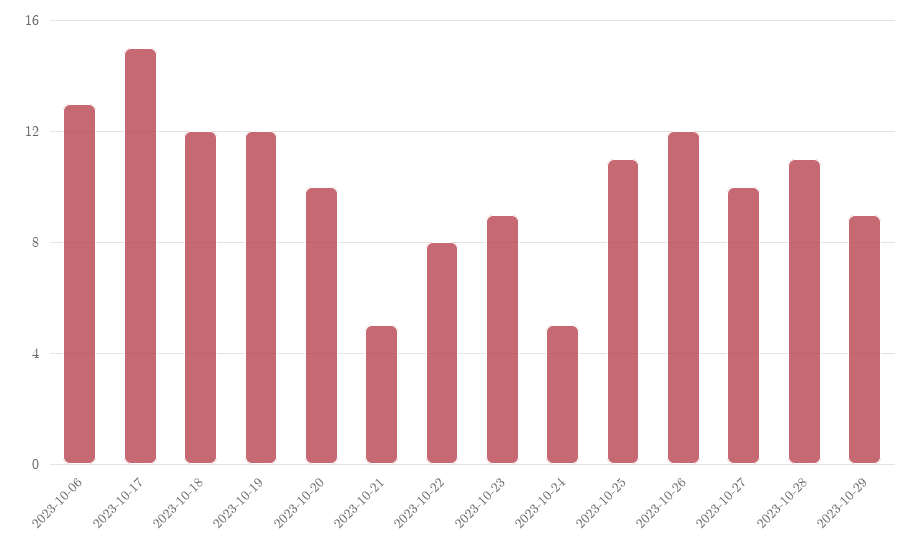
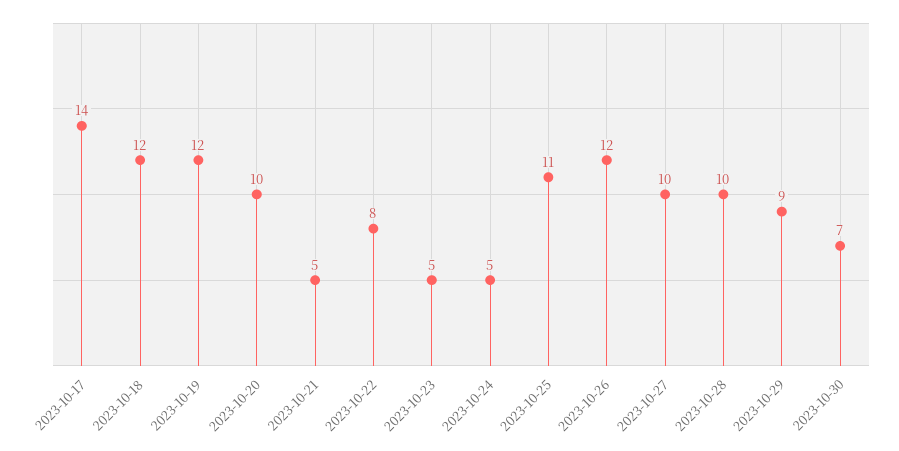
2023-10-06: 13 -> none
2023-10-17: 15 -> 14
2023-10-23: 9 -> 5
2023-10-28: 11 -> 10
2023-10-30: none -> 7

